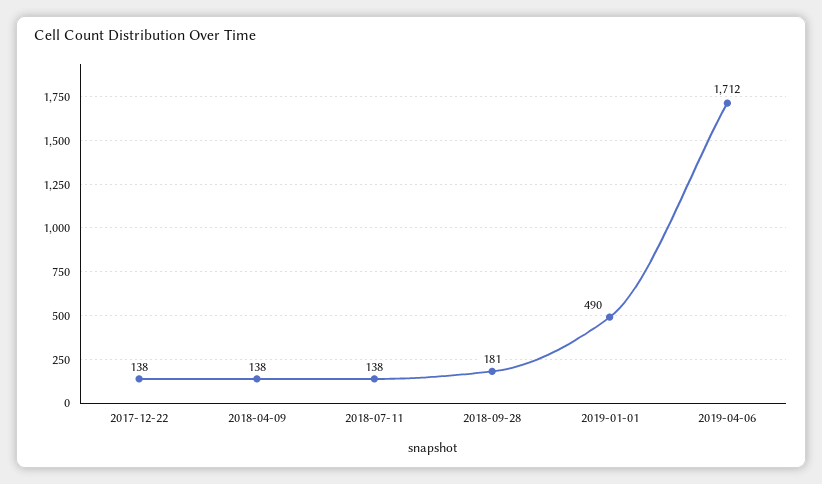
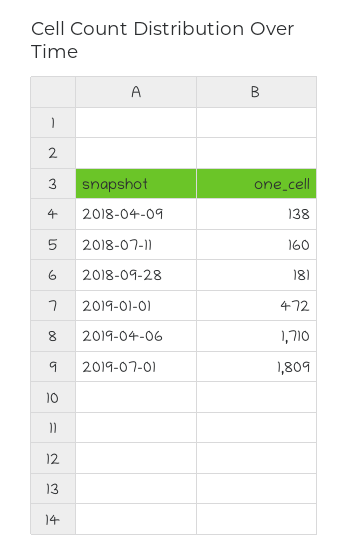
2017-12-22: 138 -> none
2018-07-11: 138 -> 160
2019-01-01: 490 -> 472
2019-04-06: 1712 -> 1710
2019-07-01: none -> 1809

